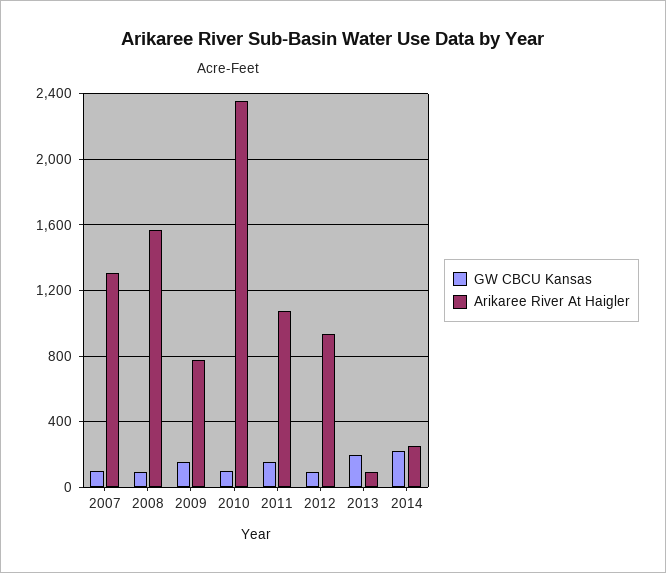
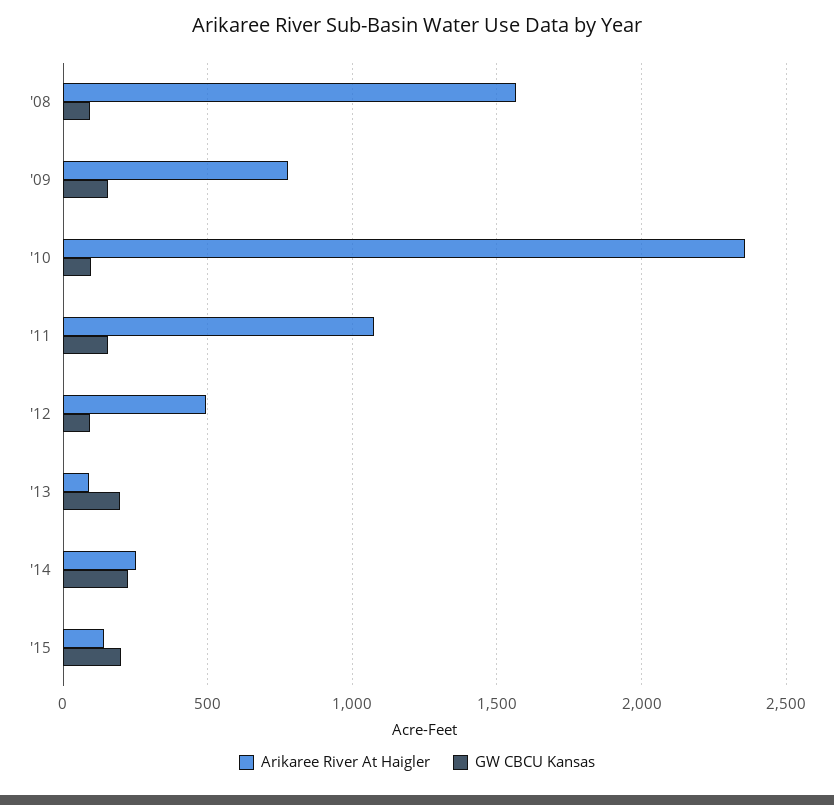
GW CBCU Kansas, 2007: 100 -> none
Arikaree River At Haigler, 2007: 1300 -> none
Arikaree River At Haigler, 2012: 950 -> 500
Arikaree River At Haigler, '15: none -> 150
GW CBCU Kansas, '15: none -> 200

